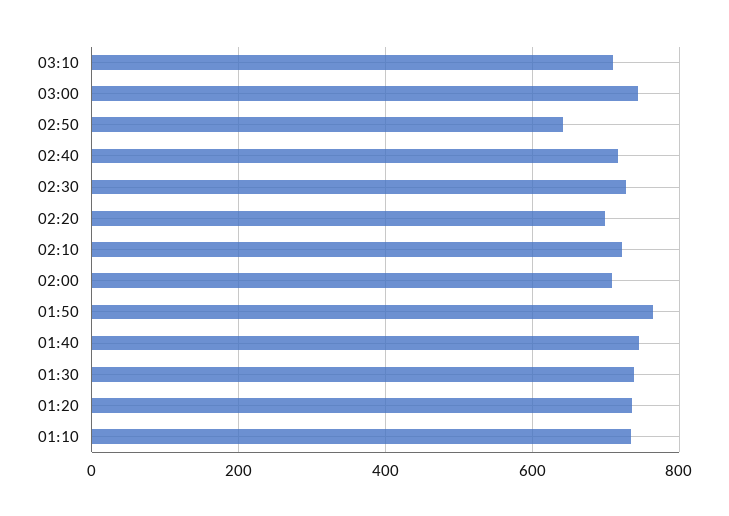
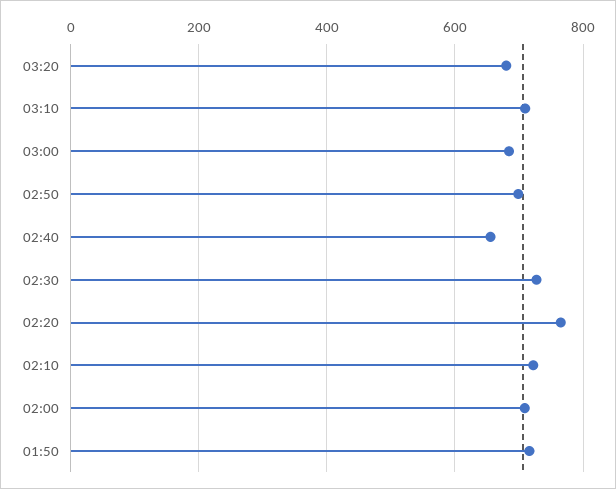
03:00: 740 -> 680
02:50: 640 -> 700
02:40: 720 -> 660
02:20: 700 -> 760
01:50: 760 -> 720
01:40: 740 -> none
01:30: 740 -> none
01:20: 740 -> none
01:10: 740 -> none
03:20: none -> 680

